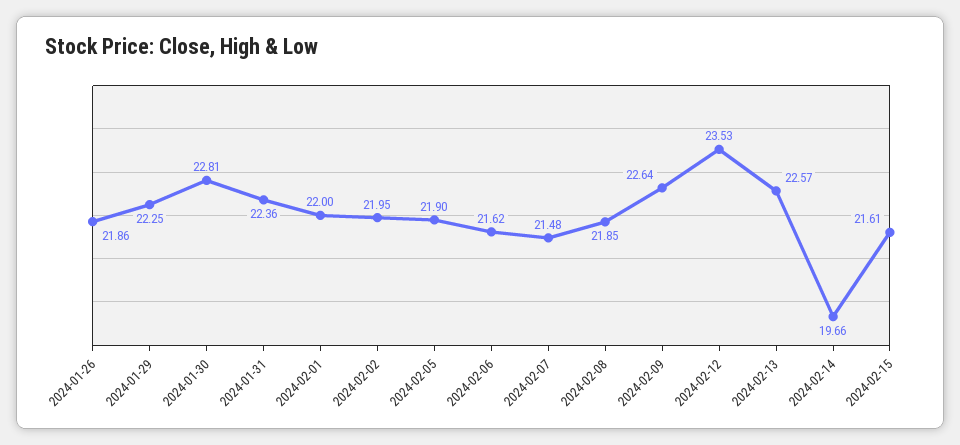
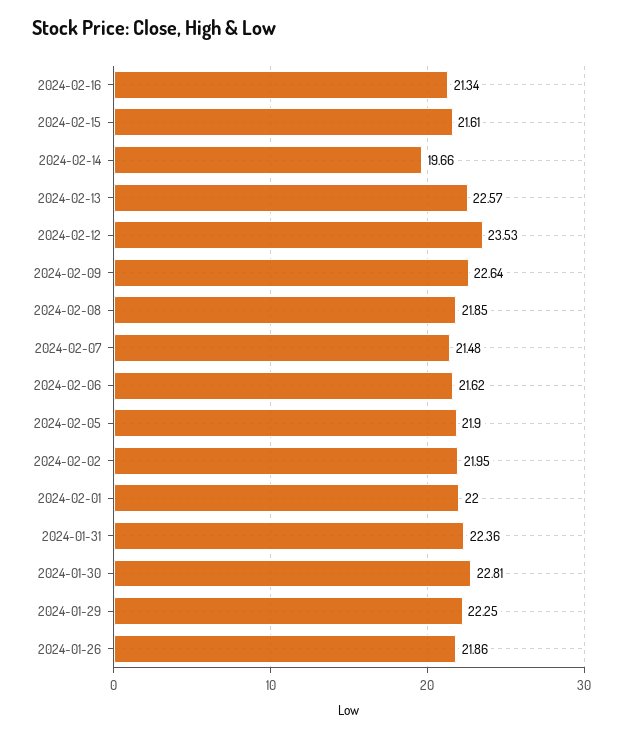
2024-02-16: none -> 21.34

